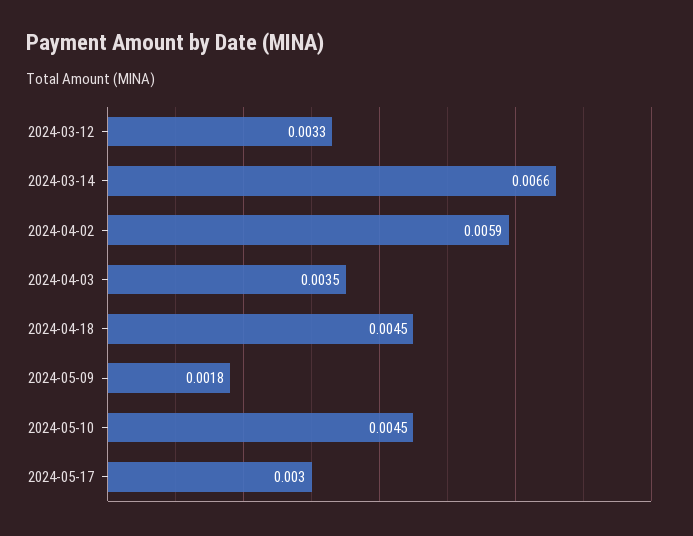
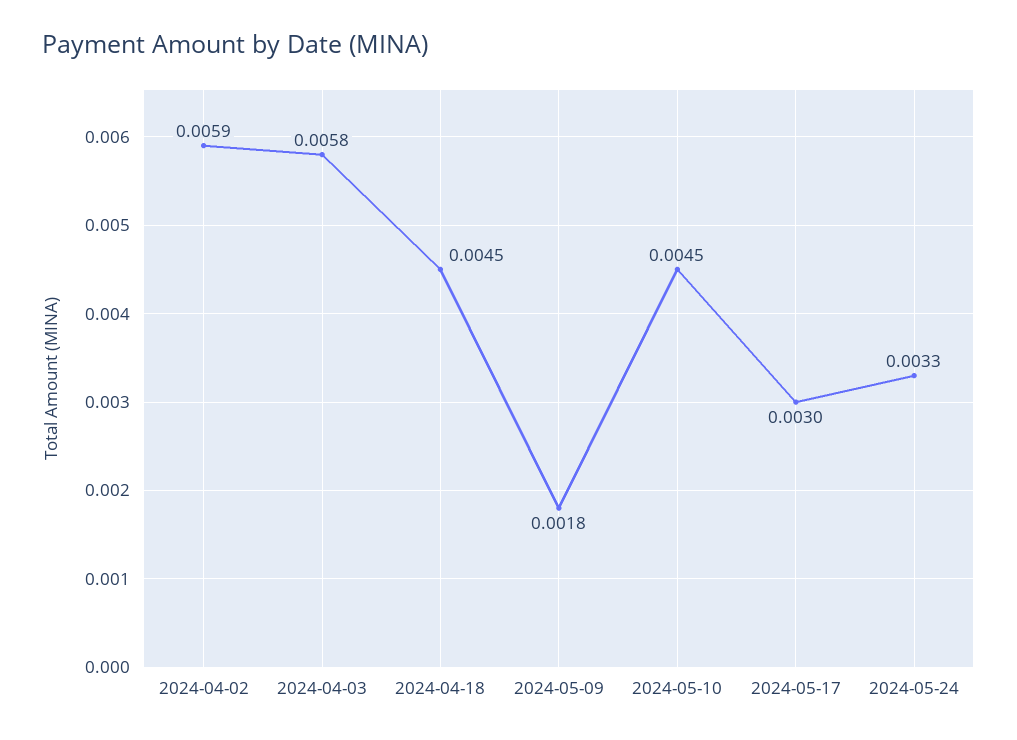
2024-03-12: 0.0033 -> none
2024-03-14: 0.0066 -> none
2024-04-03: 0.0035 -> 0.0058
2024-05-24: none -> 0.0033

